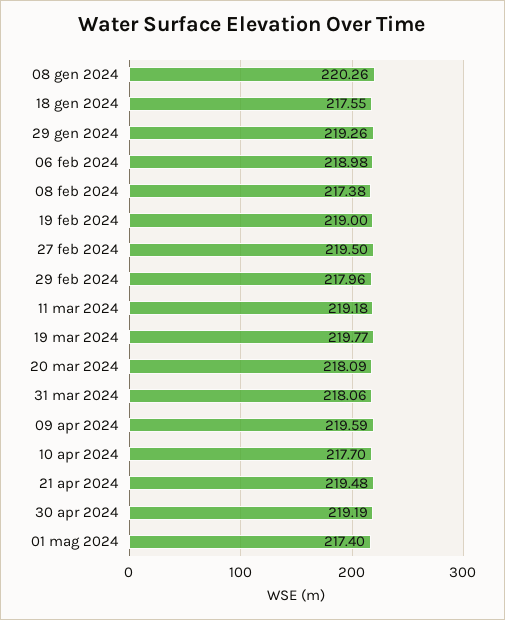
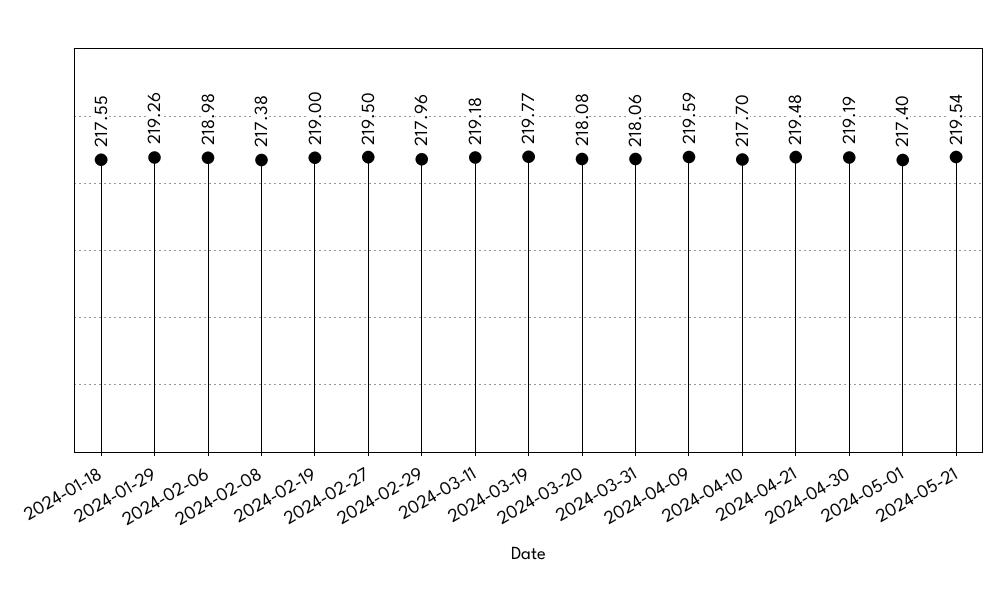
08 gen 2024: 220.26 -> none
20 mar 2024: 218.09 -> 218.08
2024-05-21: none -> 219.54

